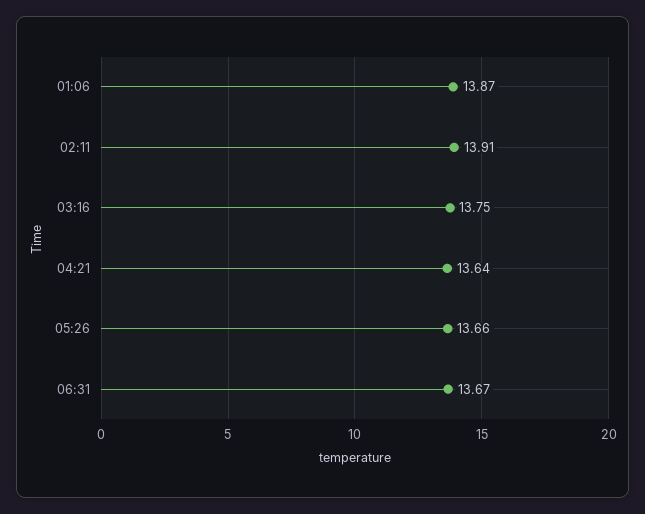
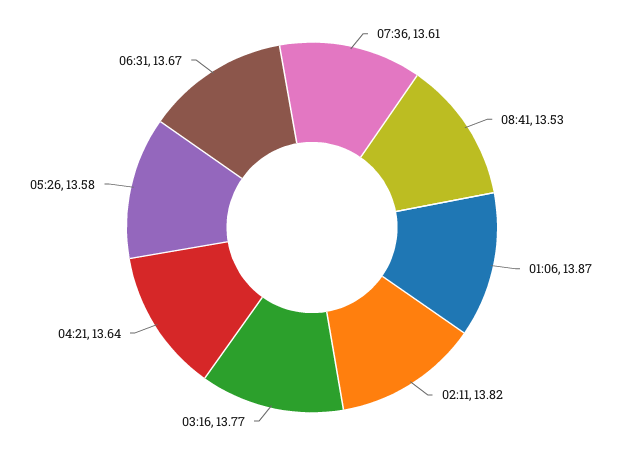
02:11: 13.91 -> 13.82
03:16: 13.75 -> 13.77
05:26: 13.66 -> 13.58
07:36: none -> 13.61
08:41: none -> 13.53

